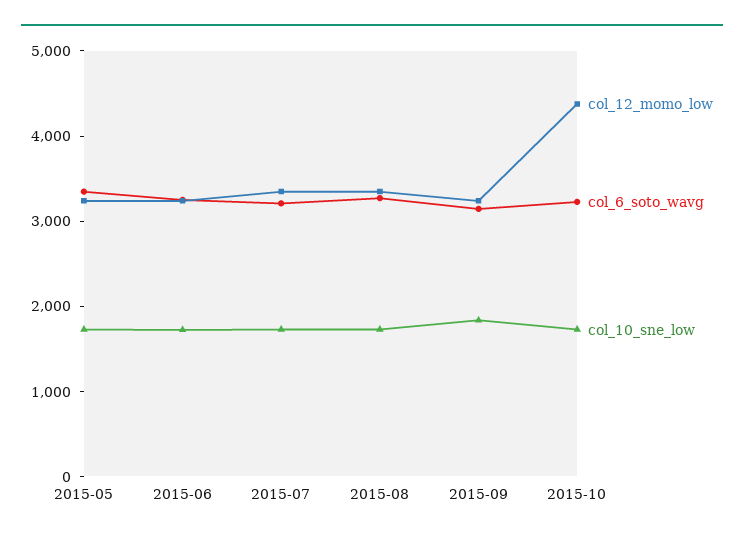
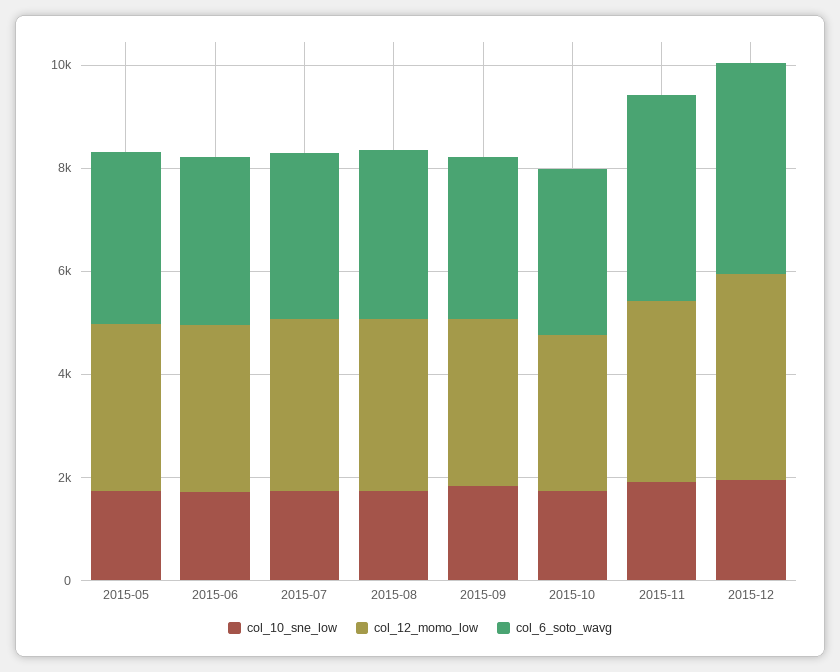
col_12_momo_low, 2015-10: 4400 -> 3000
col_10_sne_low, 2015-11: none -> 2000
col_12_momo_low, 2015-11: none -> 3500
col_6_soto_wavg, 2015-11: none -> 4000
col_10_sne_low, 2015-12: none -> 2000
col_12_momo_low, 2015-12: none -> 4000
col_6_soto_wavg, 2015-12: none -> 4000

